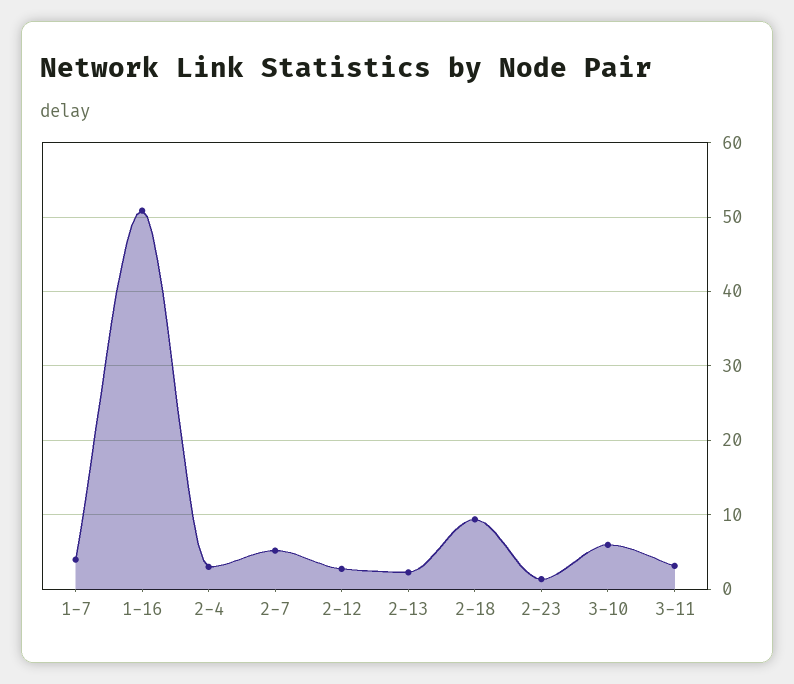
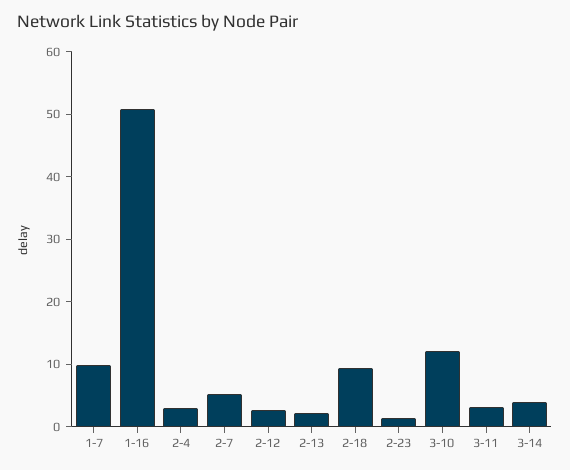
1-7: 4 -> 10
3-10: 6 -> 12
3-14: none -> 4

